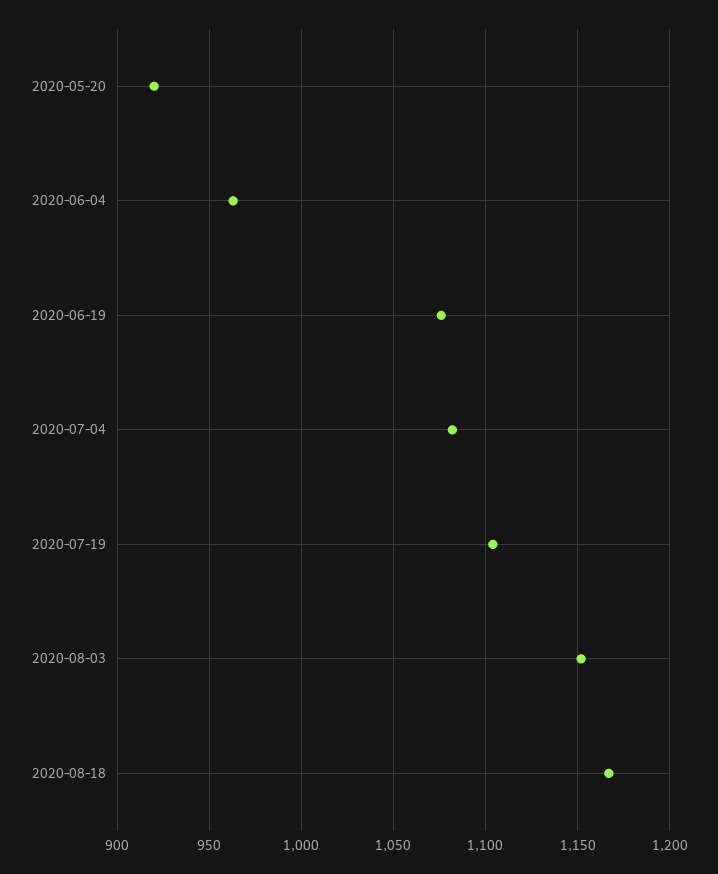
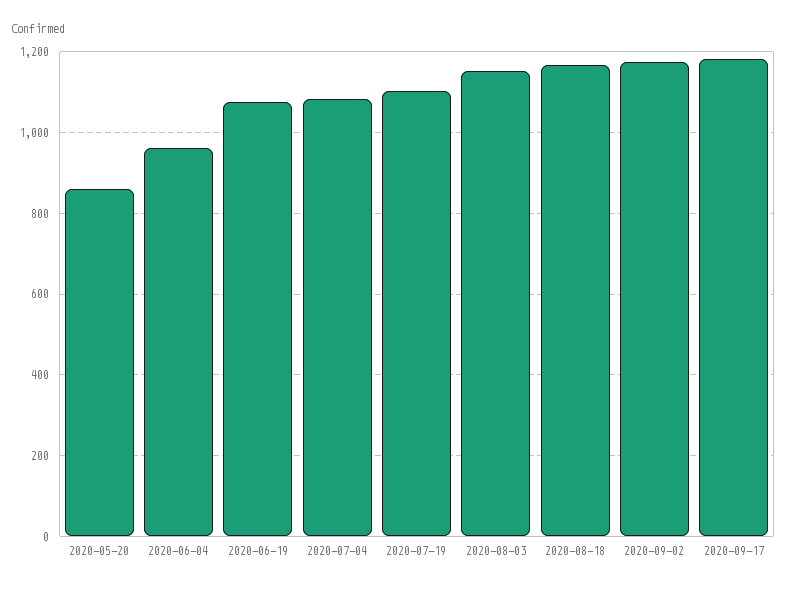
2020-05-20: 920 -> 860
2020-09-02: none -> 1180
2020-09-17: none -> 1180

